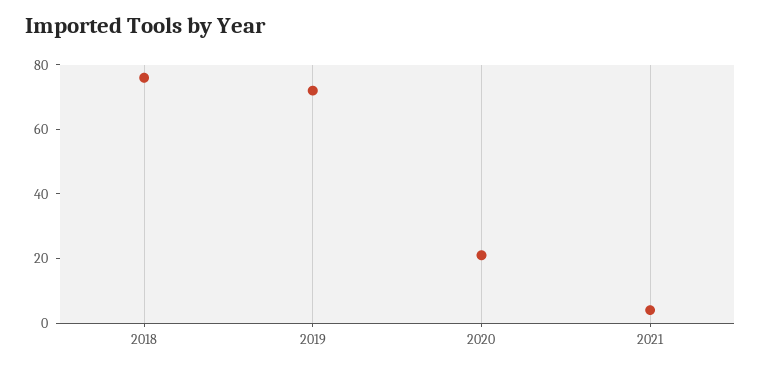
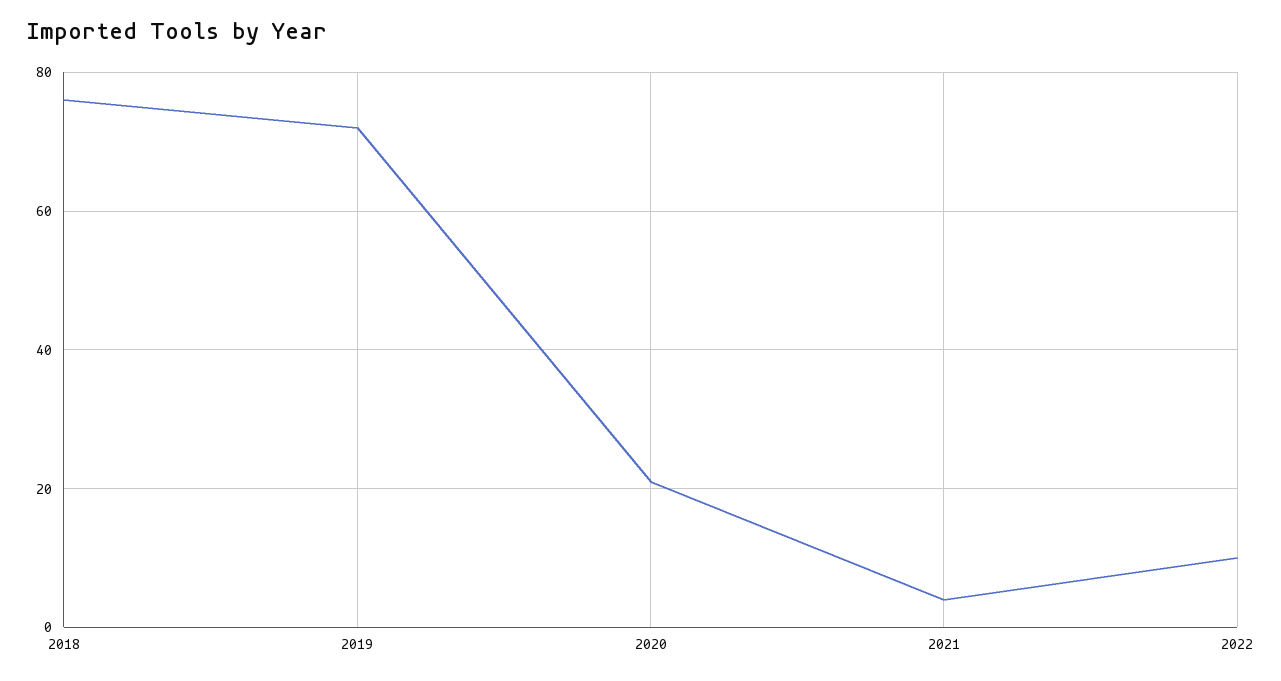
2022: none -> 10

